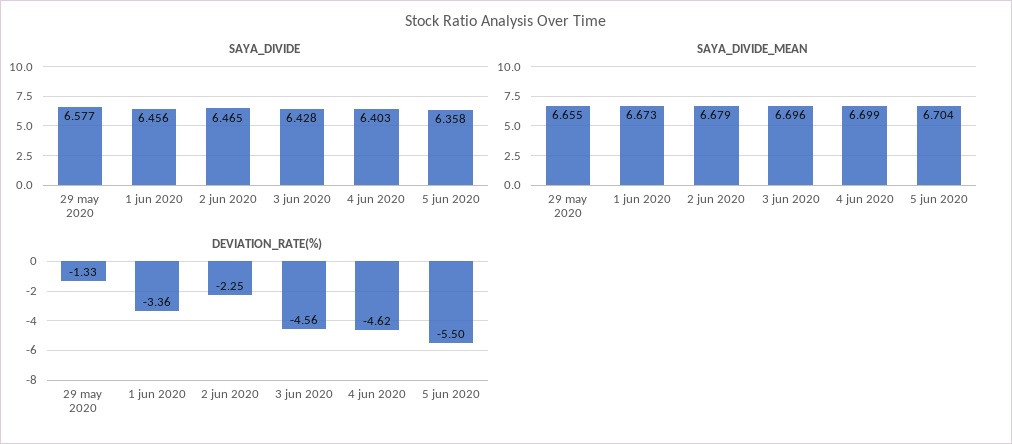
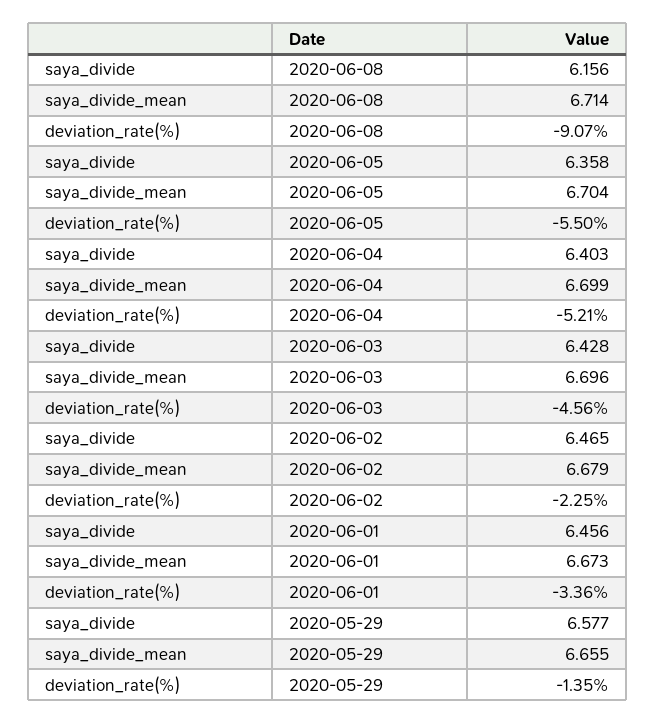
DEVIATION_RATE(%), 29 may 2020: -1.33 -> -1.35
DEVIATION_RATE(%), 4 jun 2020: -4.62 -> -5.21
SAYA_DIVIDE, 2020-06-08: none -> 6.156
SAYA_DIVIDE_MEAN, 2020-06-08: none -> 6.714
DEVIATION_RATE(%), 2020-06-08: none -> -9.07

